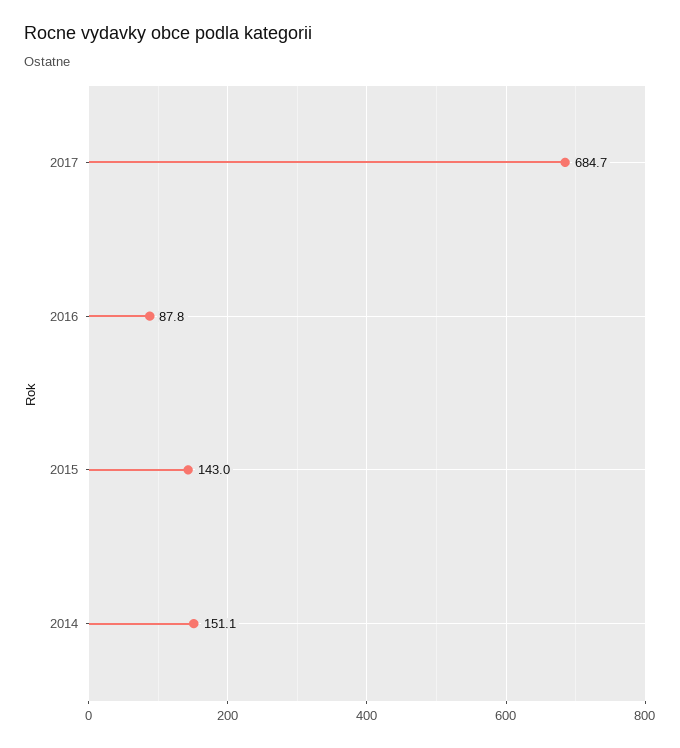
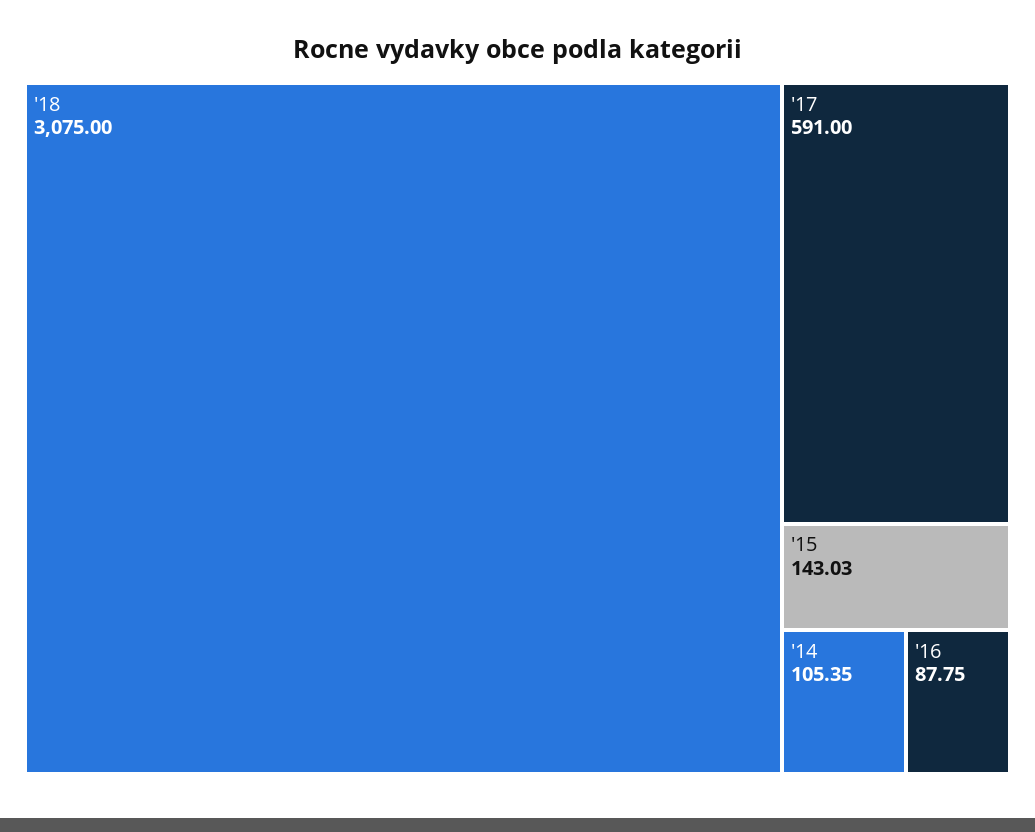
2017: 684.7 -> 591
2014: 151.1 -> 105.35
'18: none -> 3075

